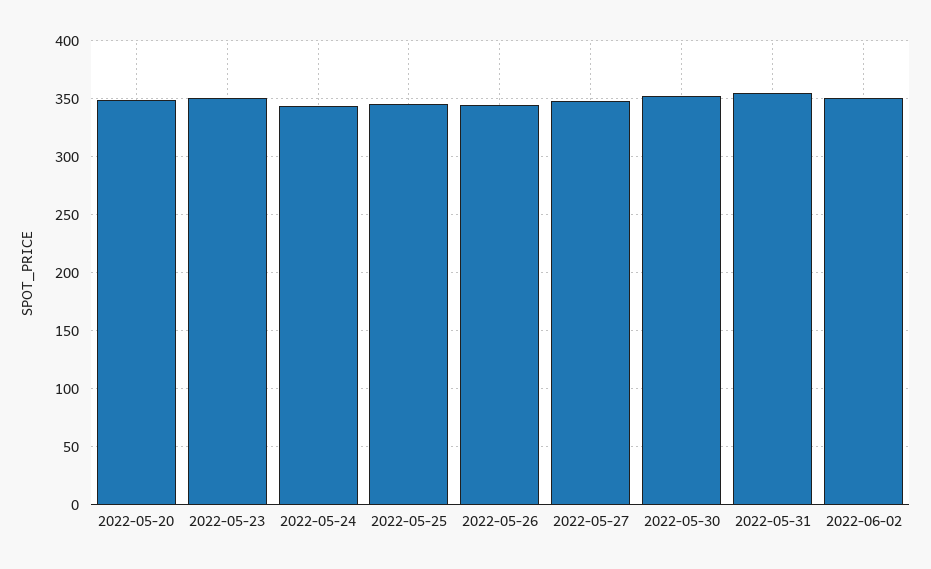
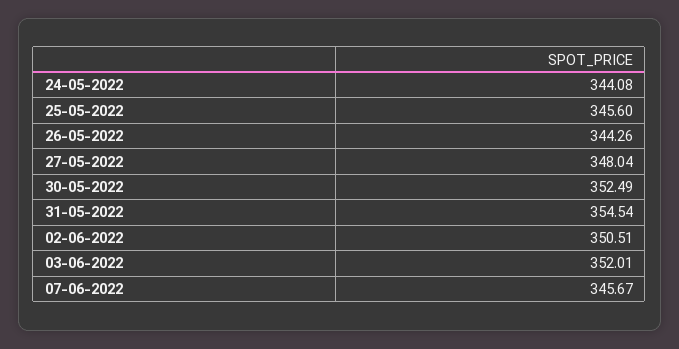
2022-05-20: 350 -> none
2022-05-23: 350 -> none
03-06-2022: none -> 352.01
07-06-2022: none -> 345.67

